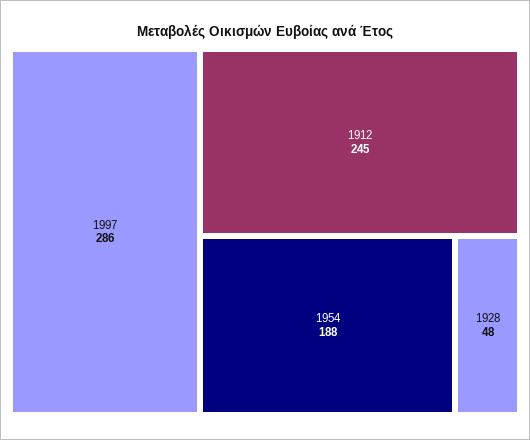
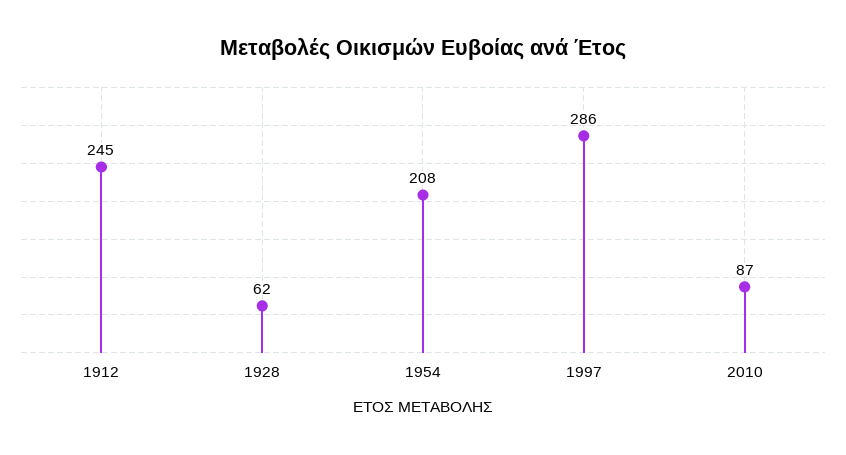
1954: 188 -> 208
1928: 48 -> 62
2010: none -> 87

